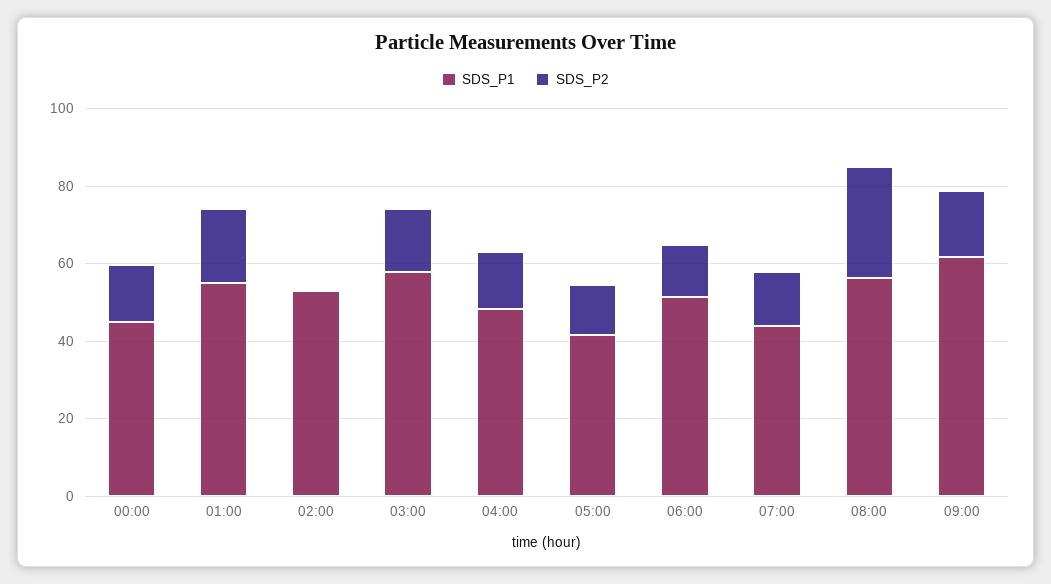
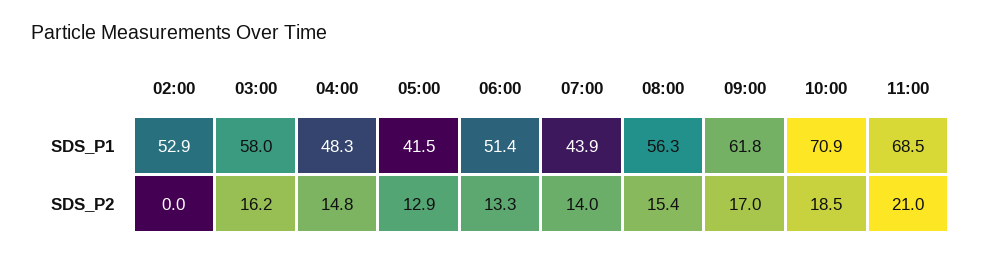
SDS_P1, 00:00: 45 -> none
SDS_P2, 00:00: 15 -> none
SDS_P1, 01:00: 55 -> none
SDS_P2, 01:00: 20 -> none
SDS_P2, 08:00: 30 -> 15.4
SDS_P1, 10:00: none -> 70.9
SDS_P1, 11:00: none -> 68.5
SDS_P2, 10:00: none -> 18.5
SDS_P2, 11:00: none -> 21

